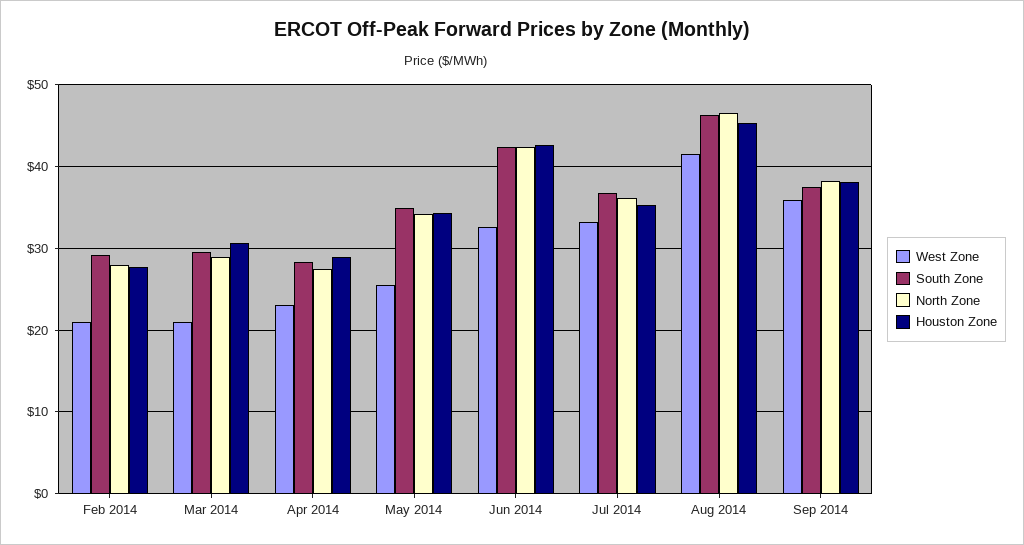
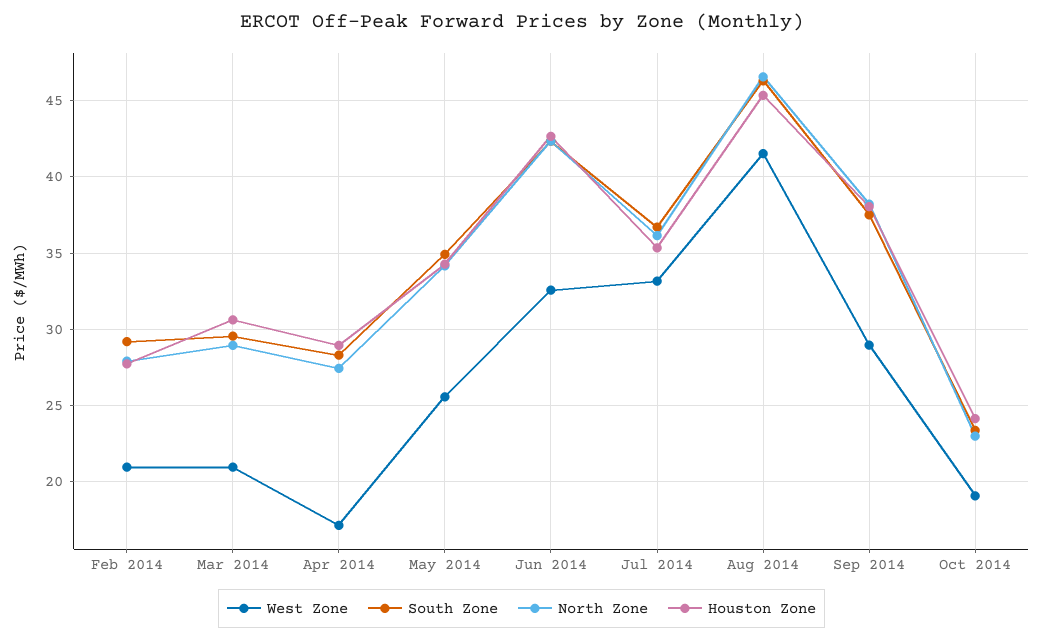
West Zone, Apr 2014: 23 -> 17
West Zone, Sep 2014: 36 -> 29
West Zone, Oct 2014: none -> 19
South Zone, Oct 2014: none -> 23.5
North Zone, Oct 2014: none -> 23
Houston Zone, Oct 2014: none -> 24

